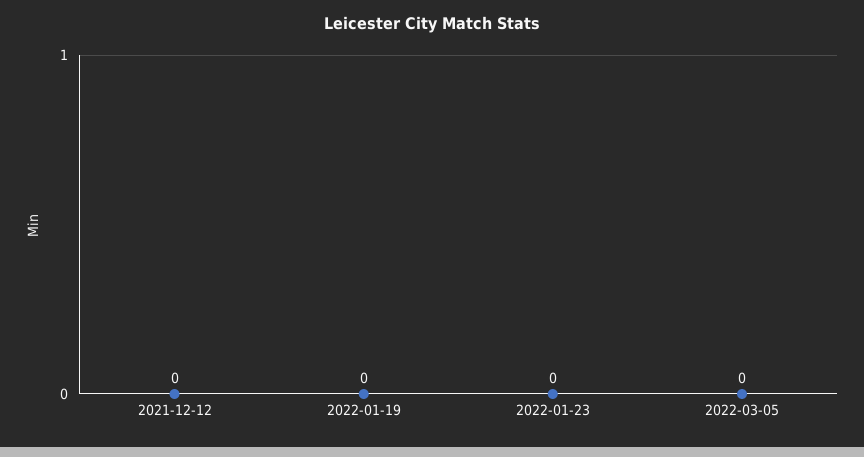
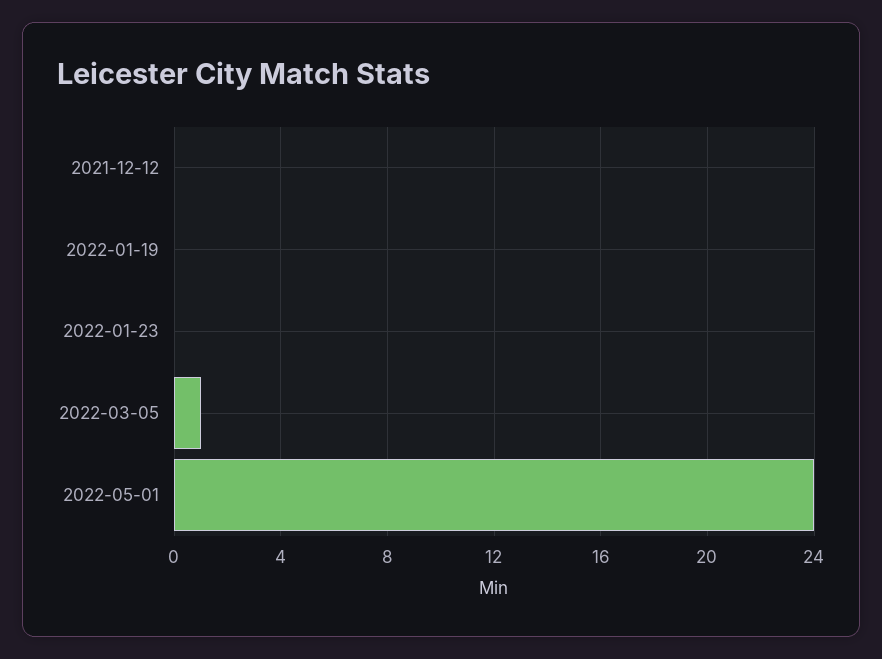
2022-03-05: 0 -> 1
2022-05-01: none -> 24

